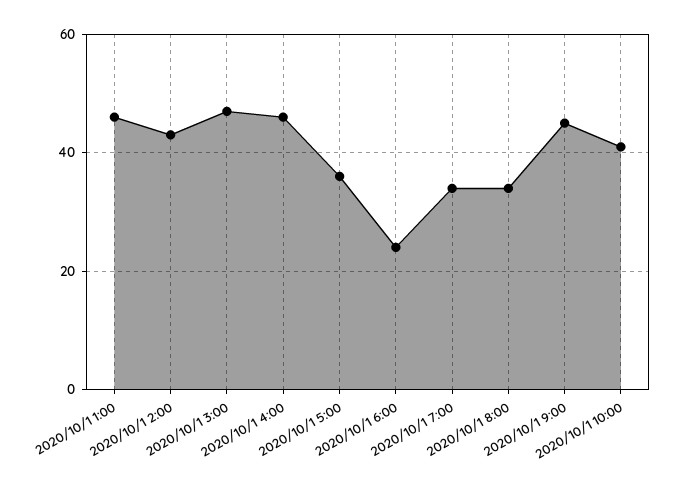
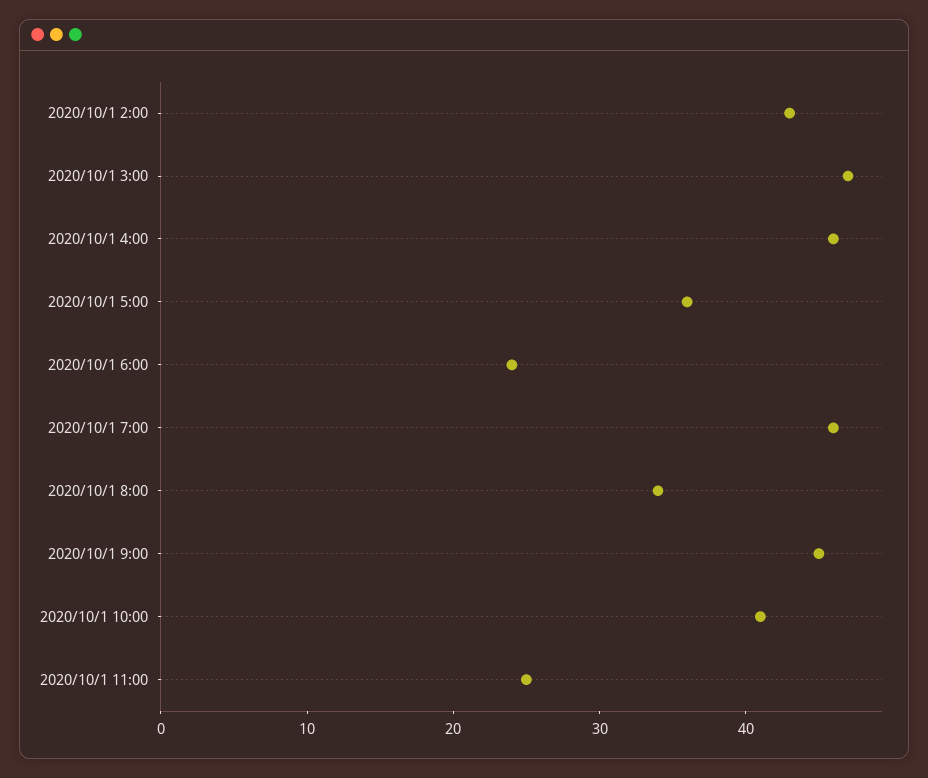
2020/10/1 1:00: 45 -> none
2020/10/1 7:00: 35 -> 46
2020/10/1 11:00: none -> 25

